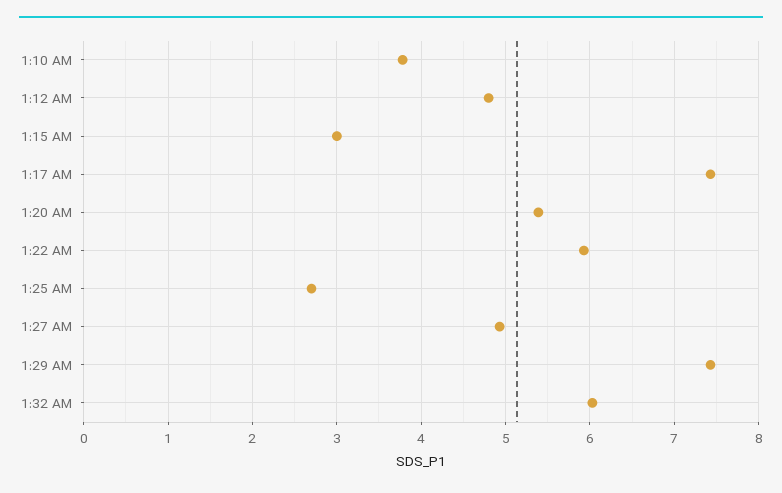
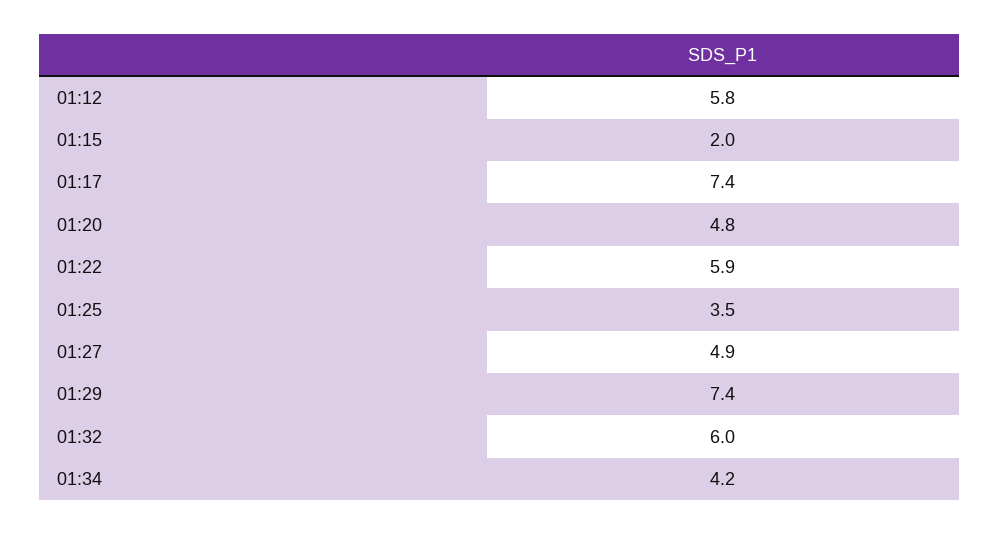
1:10 AM: 3.8 -> none
1:12 AM: 4.8 -> 5.8
1:15 AM: 3 -> 2
1:20 AM: 5.4 -> 4.8
1:25 AM: 2.7 -> 3.5
01:34: none -> 4.2

